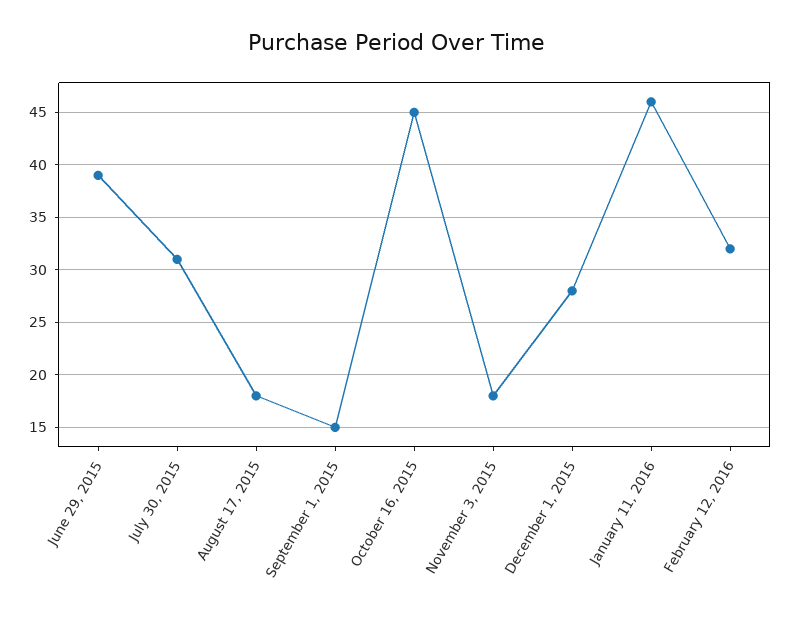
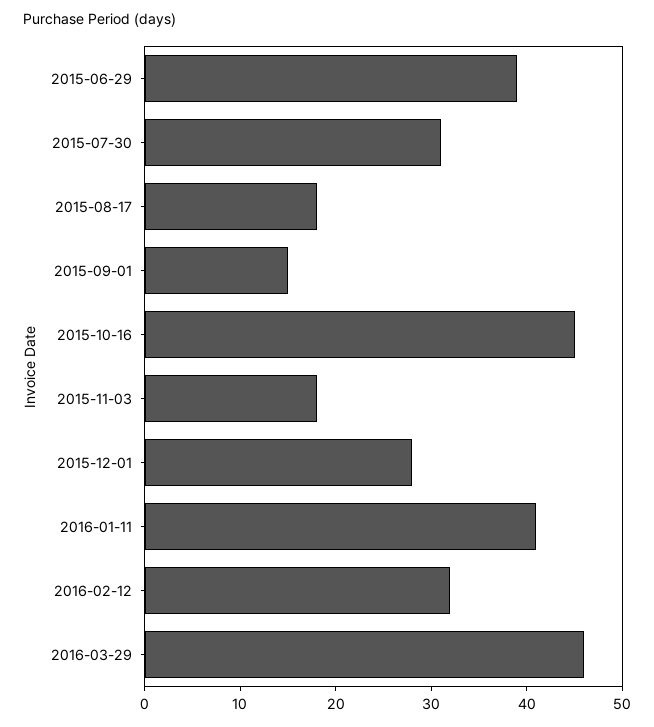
January 11, 2016: 46 -> 41
2016-03-29: none -> 46

